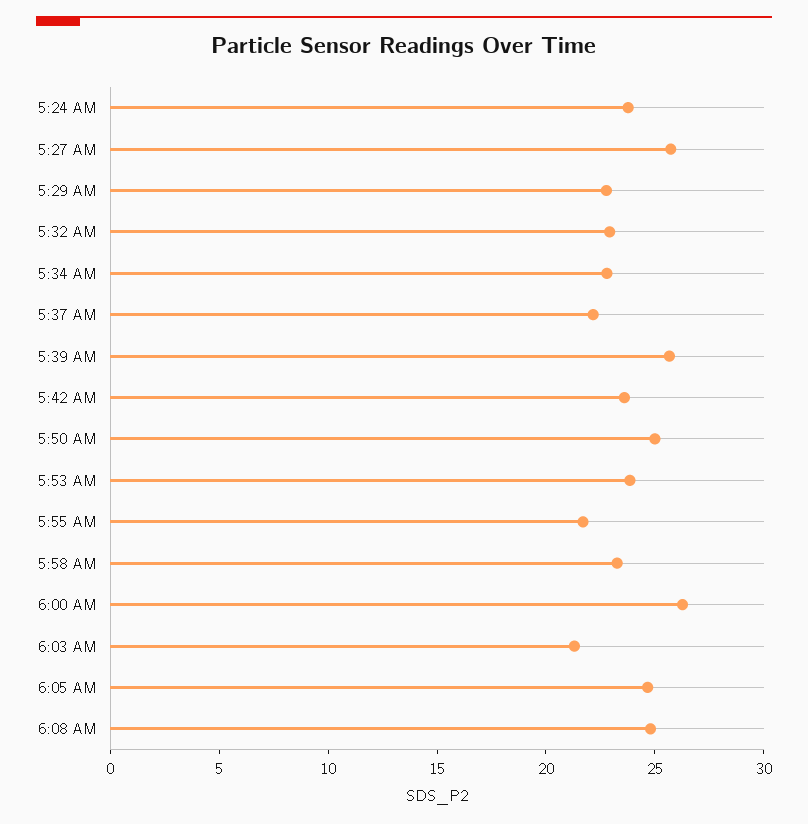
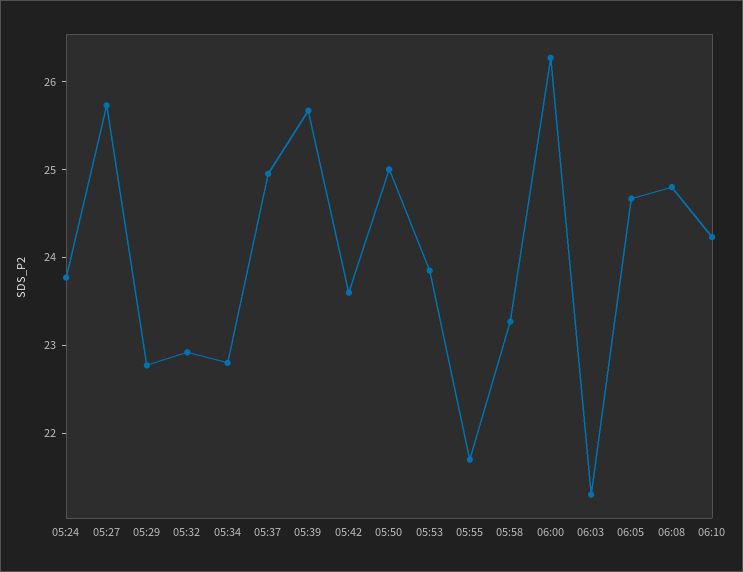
5:37 AM: 22 -> 25
06:10: none -> 24.2

